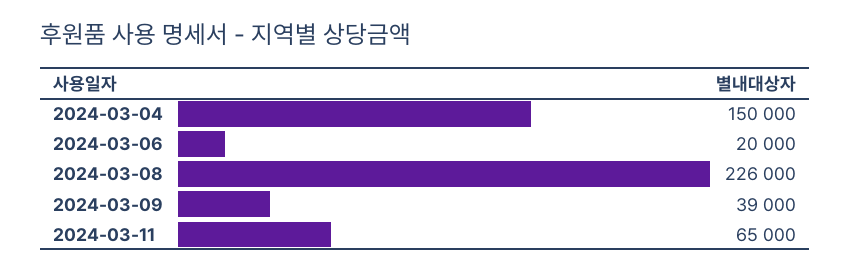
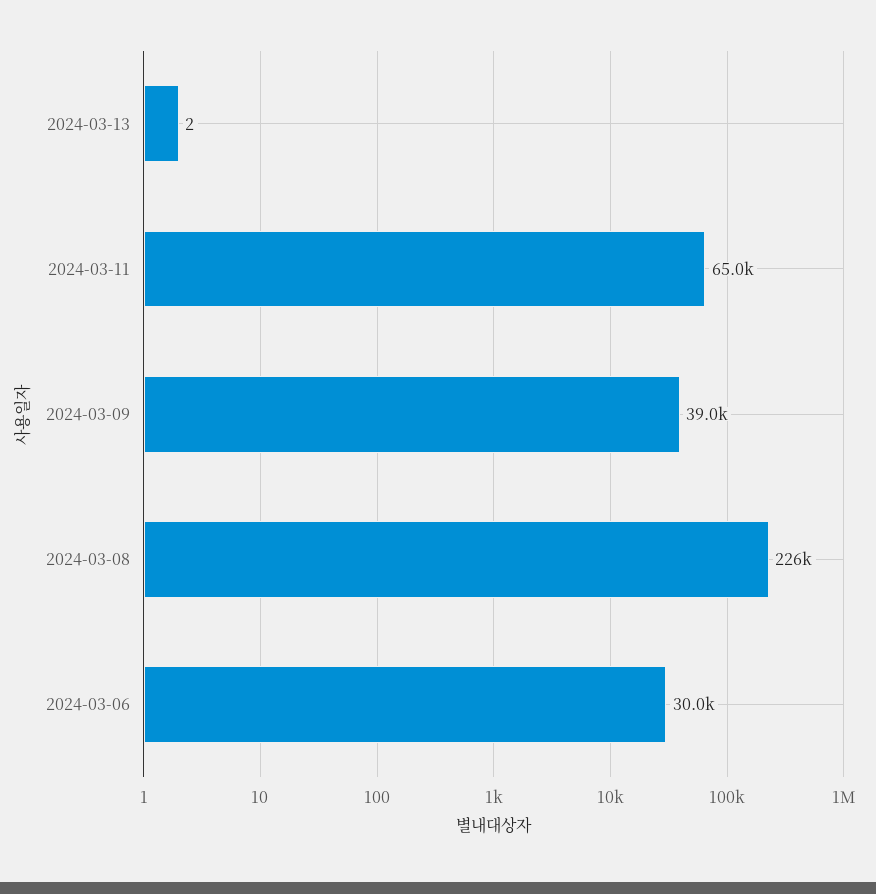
2024-03-04: 150000 -> none
2024-03-06: 20000 -> 30000
2024-03-13: none -> 2

